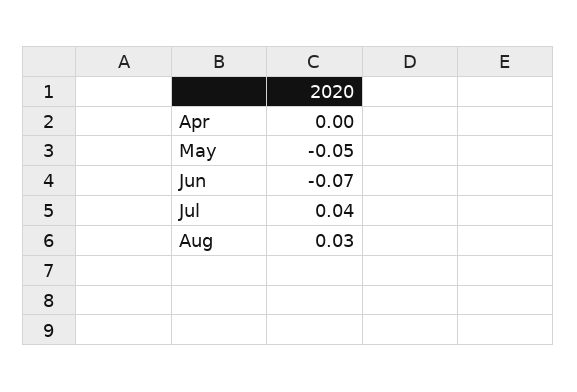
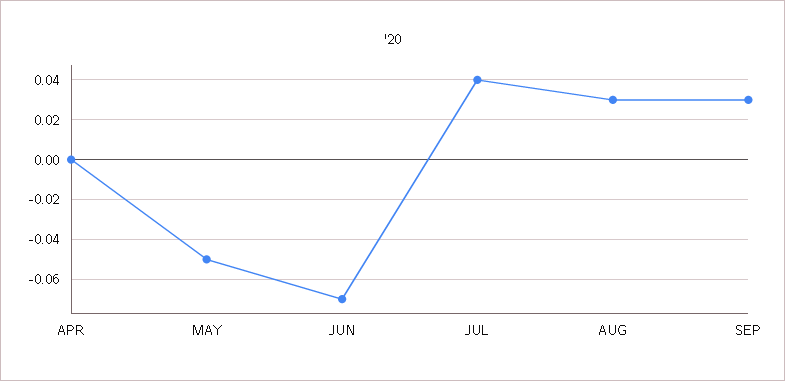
SEP: none -> 0.03

